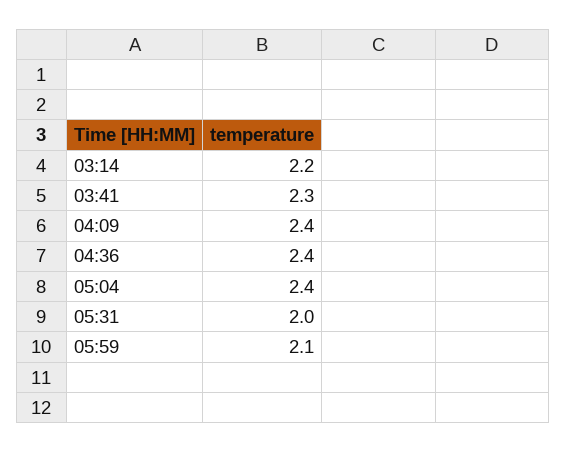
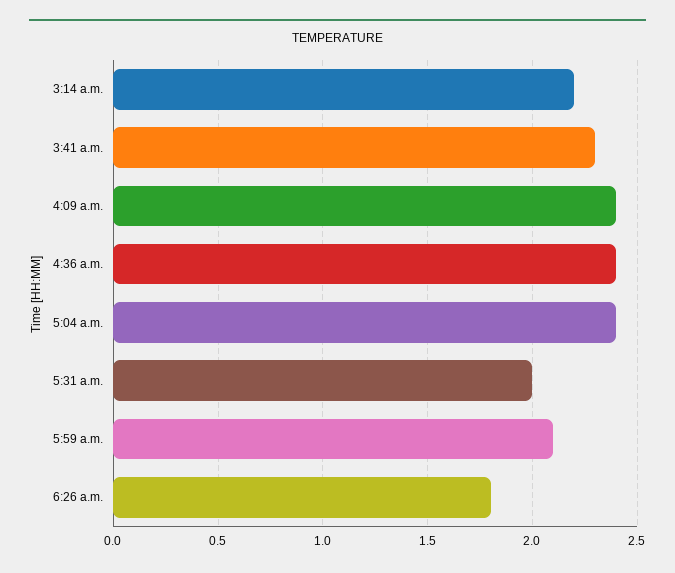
6:26 a.m.: none -> 1.8

